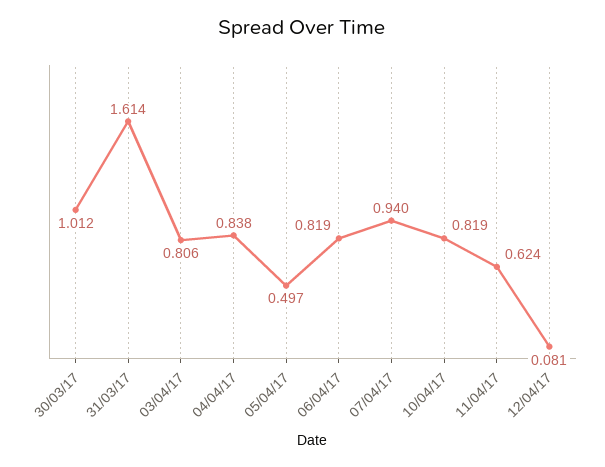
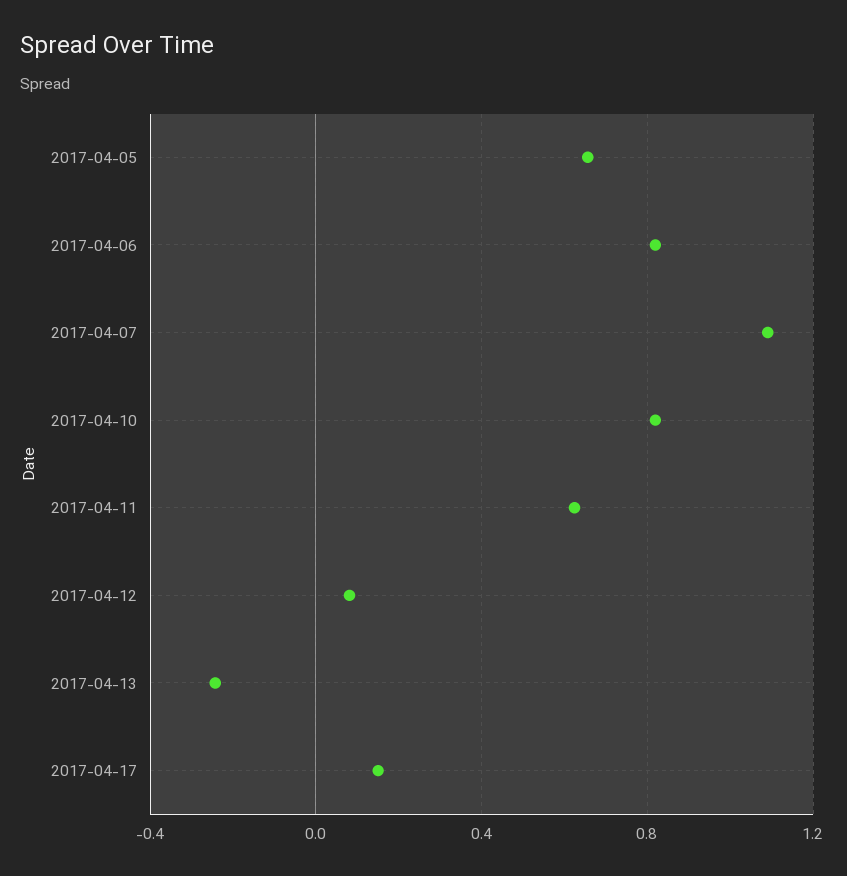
30/03/17: 1.012 -> none
31/03/17: 1.614 -> none
03/04/17: 0.806 -> none
04/04/17: 0.838 -> none
05/04/17: 0.497 -> 0.65
07/04/17: 0.94 -> 1.1
2017-04-13: none -> -0.25
2017-04-17: none -> 0.15

